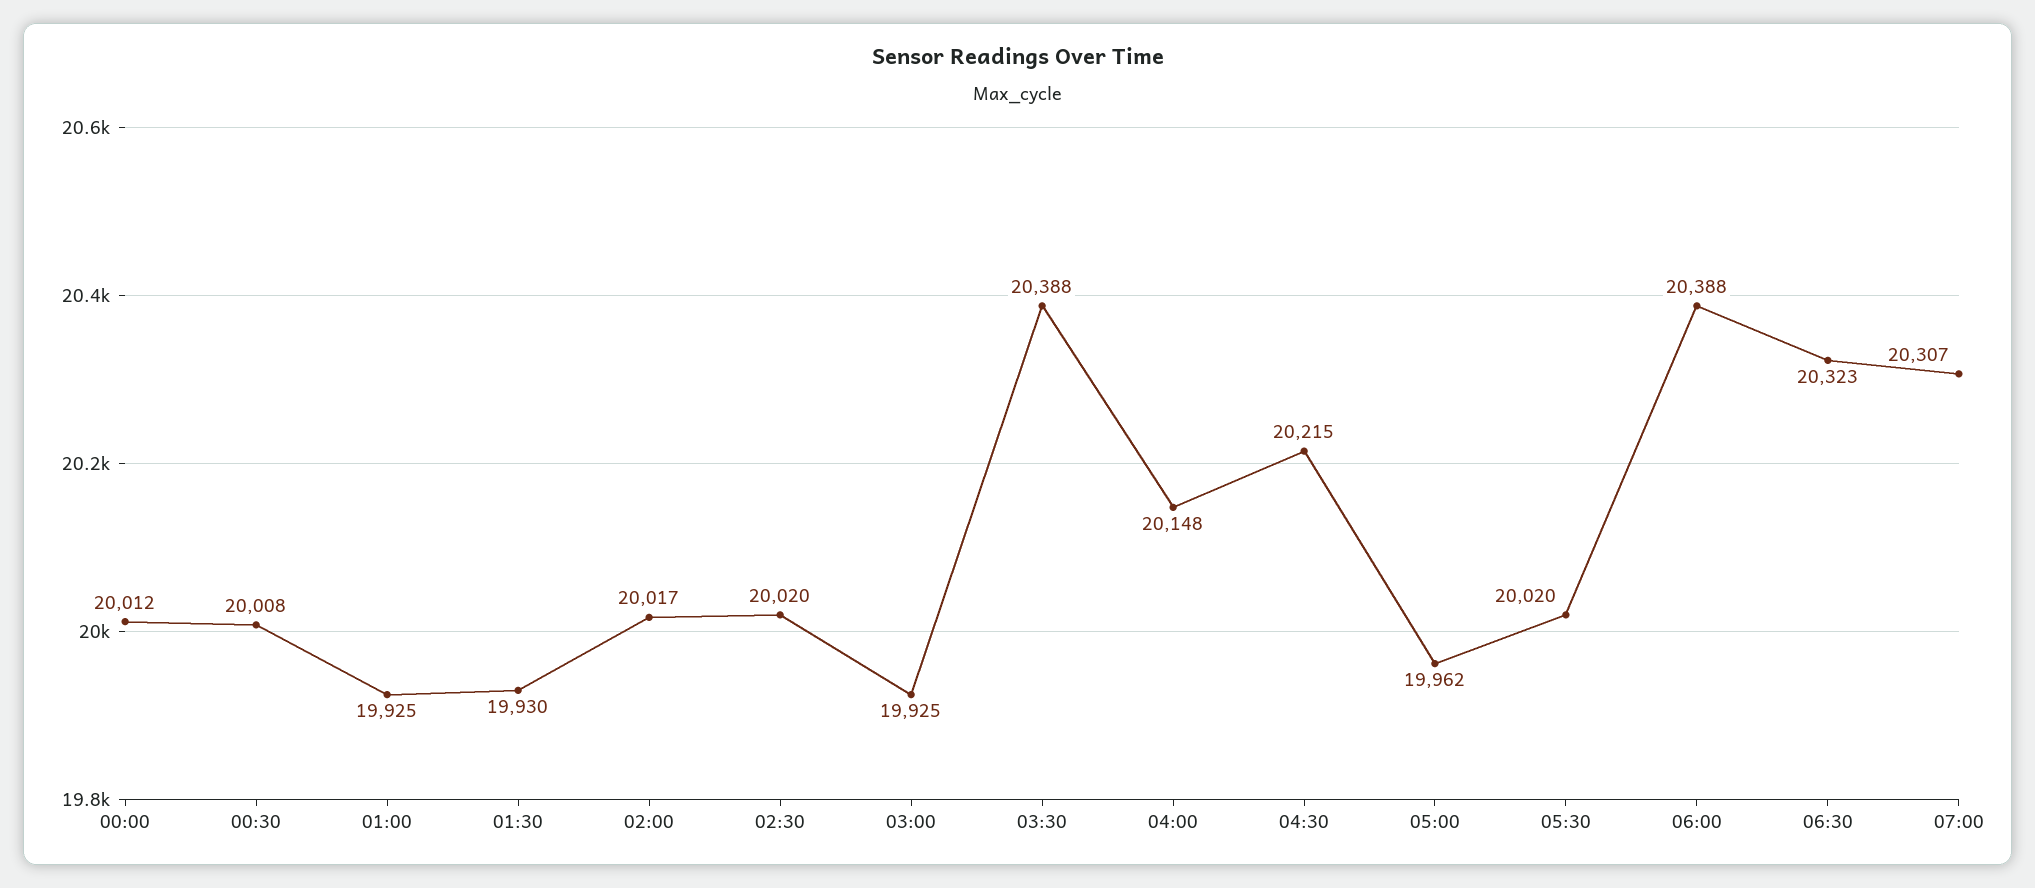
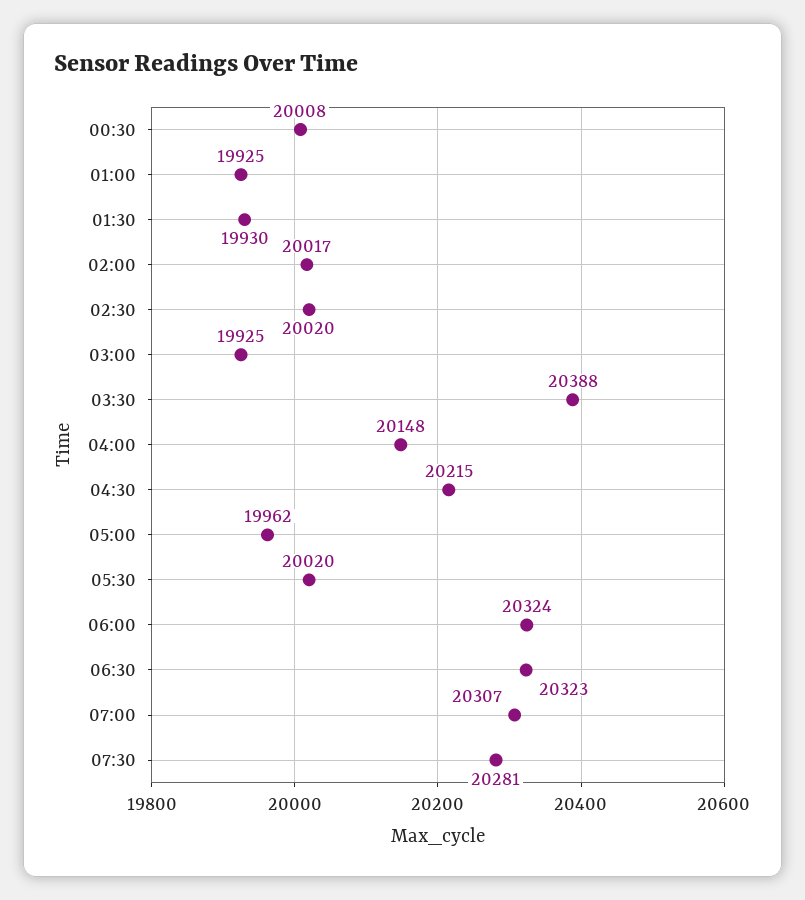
00:00: 20012 -> none
06:00: 20388 -> 20324
07:30: none -> 20281

